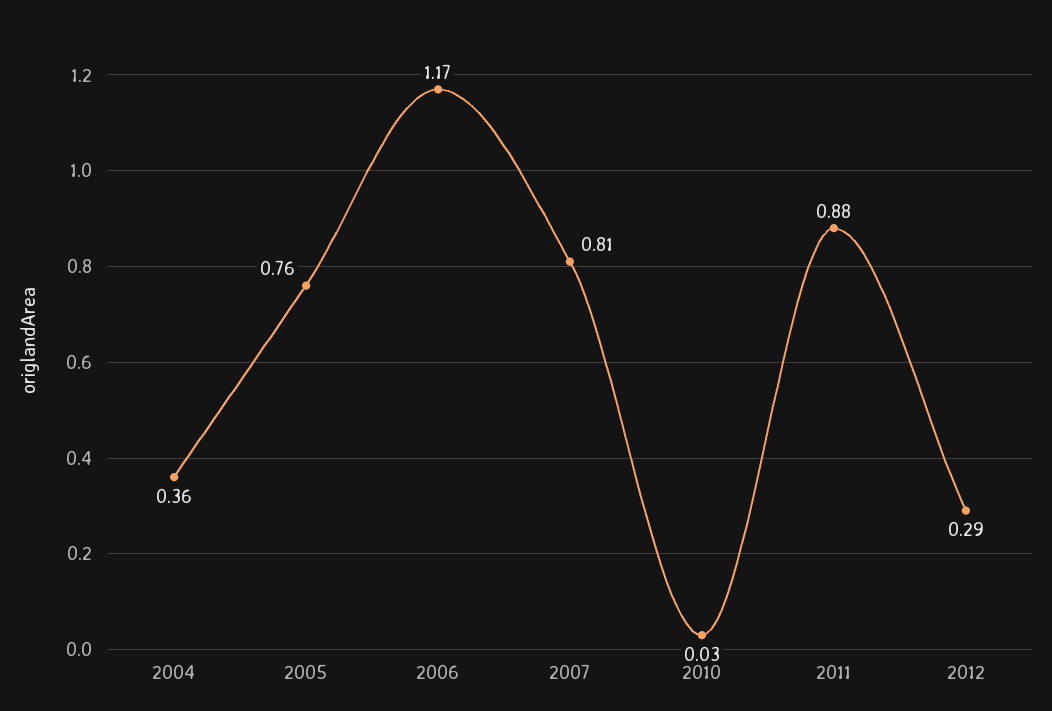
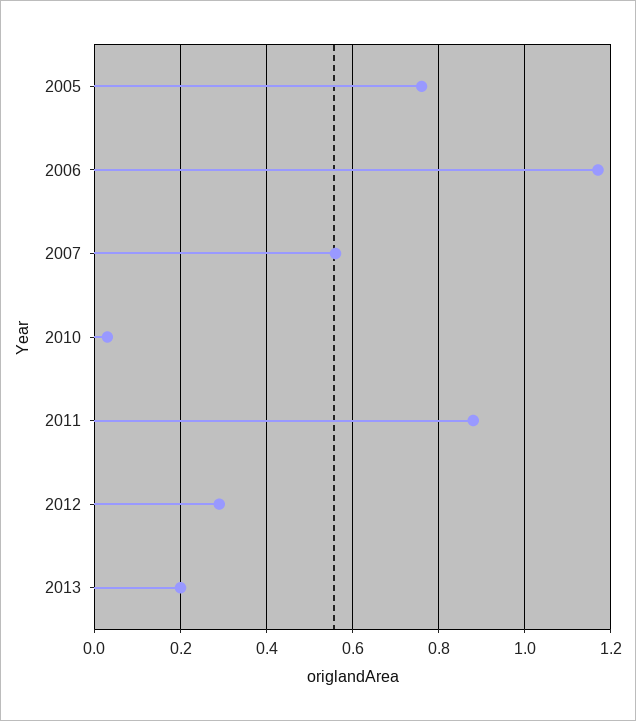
2004: 0.36 -> none
2007: 0.81 -> 0.55
2013: none -> 0.2

